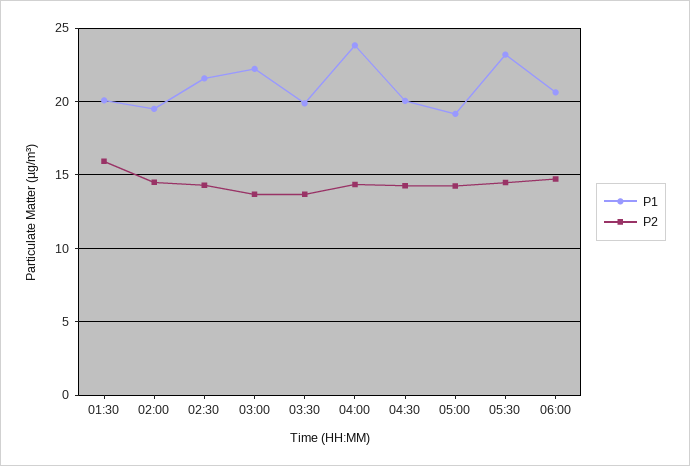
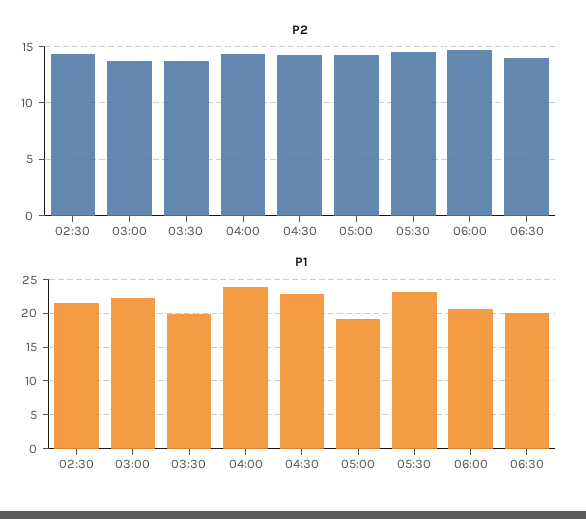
P1, 01:30: 20 -> none
P2, 01:30: 16 -> none
P1, 02:00: 19.5 -> none
P2, 02:00: 14.5 -> none
P1, 04:30: 20 -> 23
P2, 06:30: none -> 14
P1, 06:30: none -> 20

